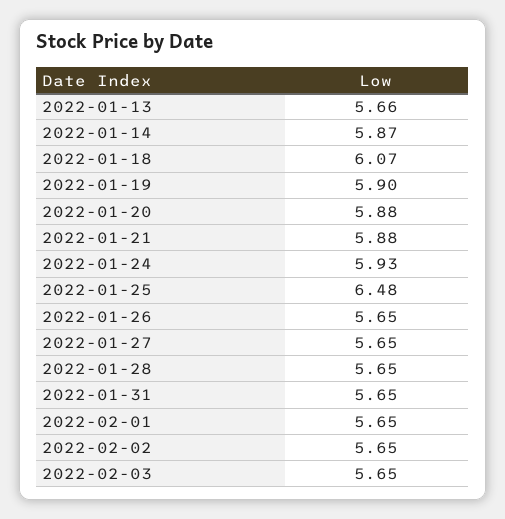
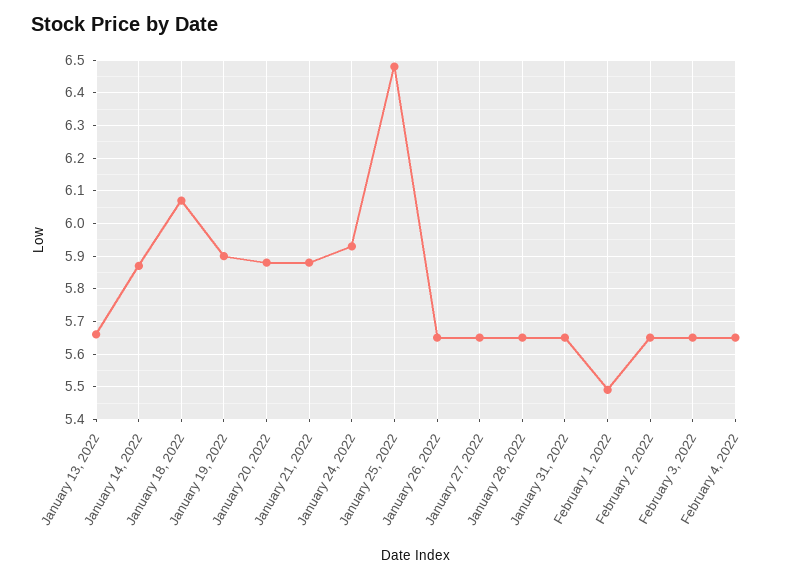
2022-02-01: 5.65 -> 5.5
February 4, 2022: none -> 5.65

